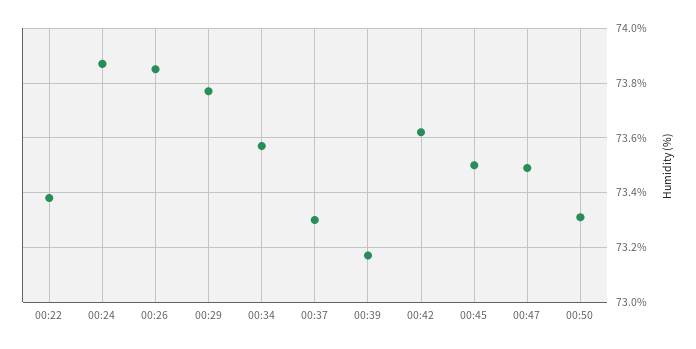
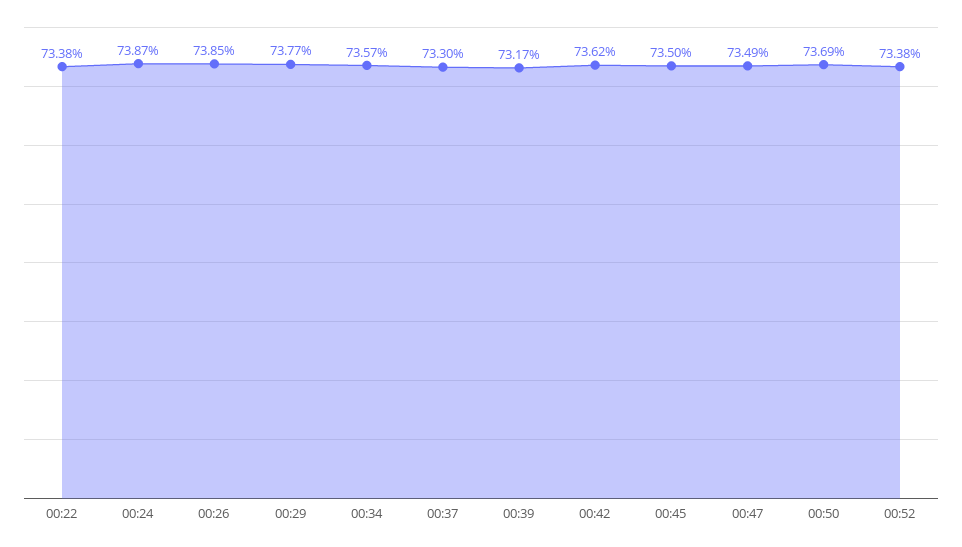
00:50: 73.3 -> 73.69
00:52: none -> 73.38

